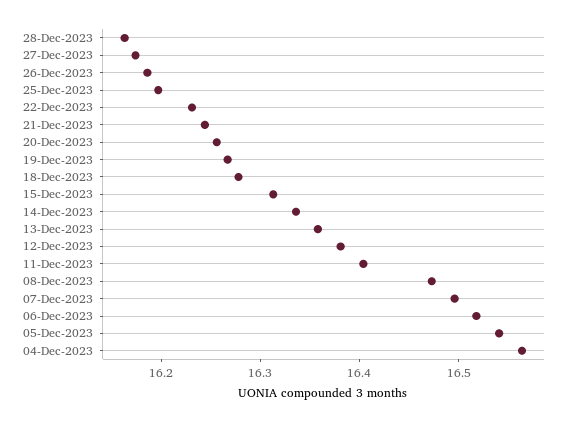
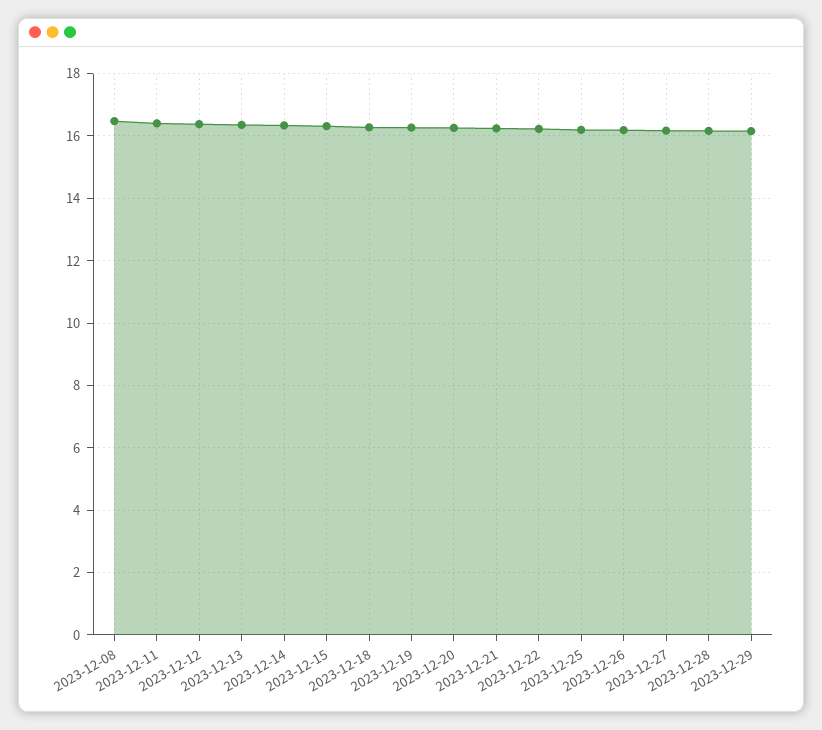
07-Dec-2023: 16.5 -> none
06-Dec-2023: 16.52 -> none
05-Dec-2023: 16.54 -> none
04-Dec-2023: 16.56 -> none
2023-12-29: none -> 16.2

